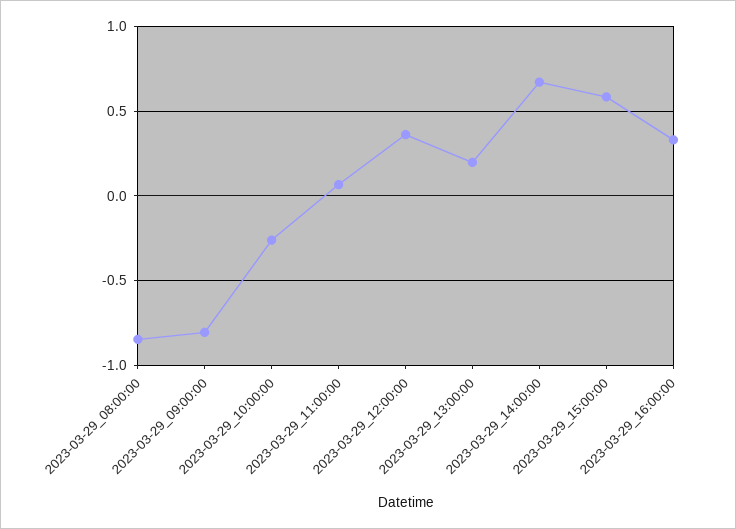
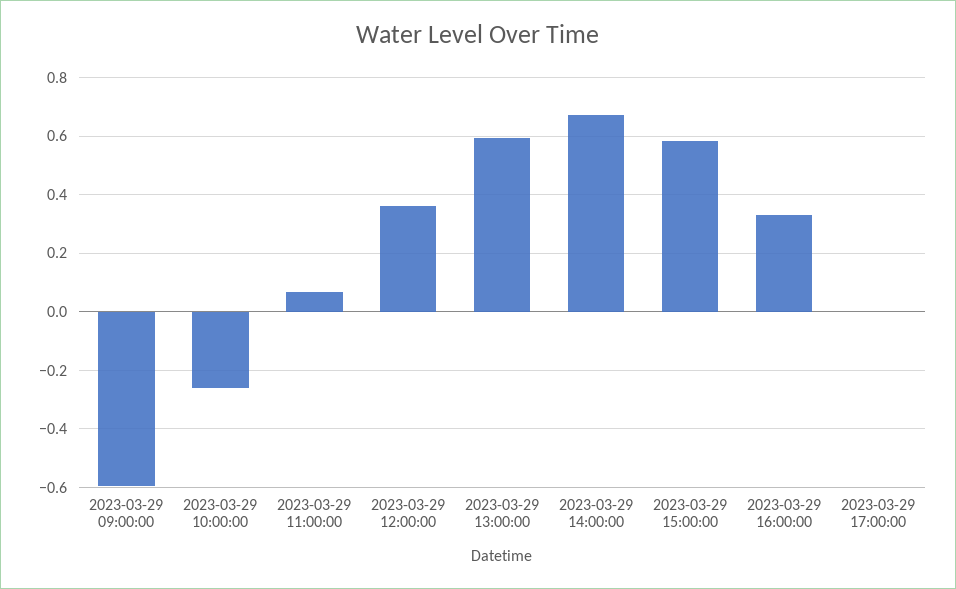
2023-03-29_08:00:00: -0.85 -> none
2023-03-29_09:00:00: -0.8 -> -0.6
2023-03-29_13:00:00: 0.2 -> 0.6
2023-03-29 17:00:00: none -> 0

